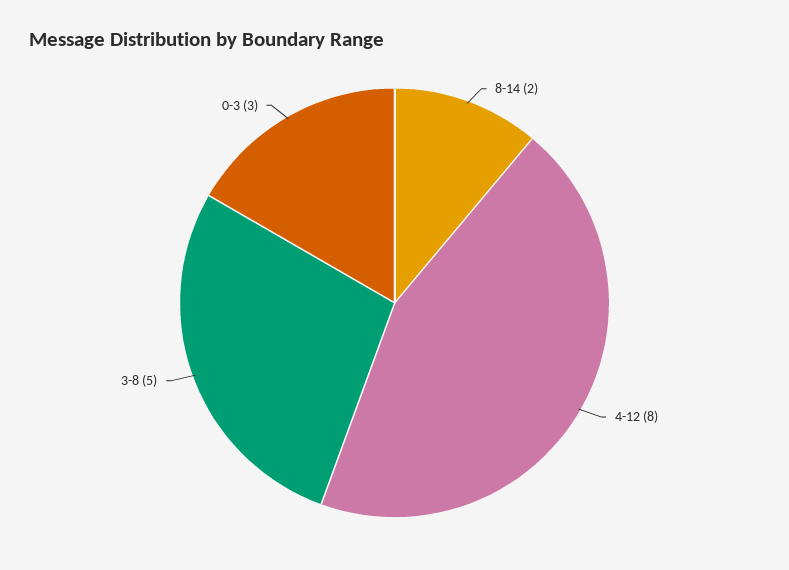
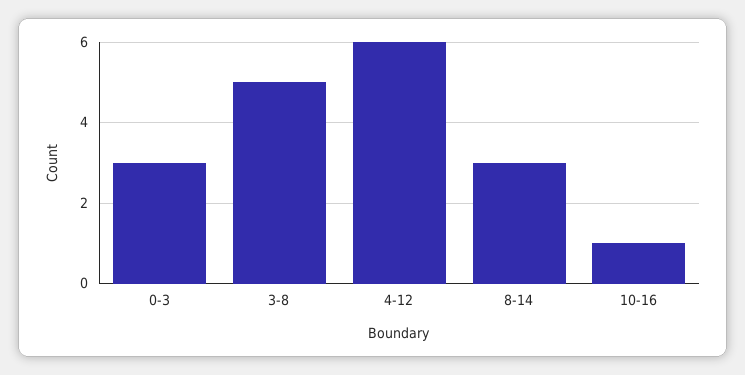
8-14: 2 -> 3
4-12: 8 -> 6
10-16: none -> 1

